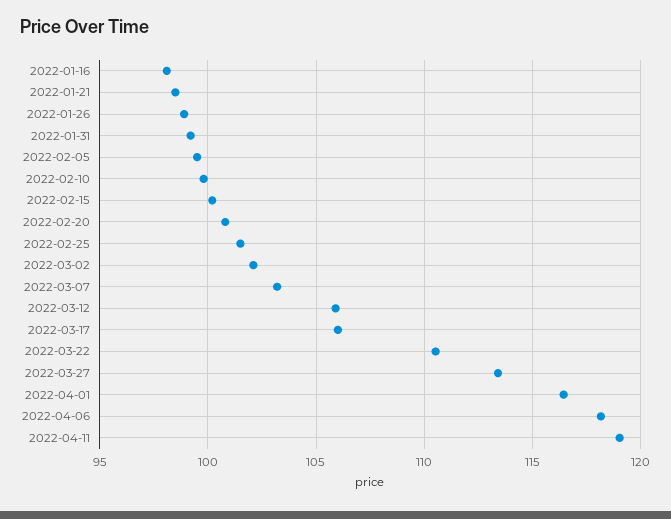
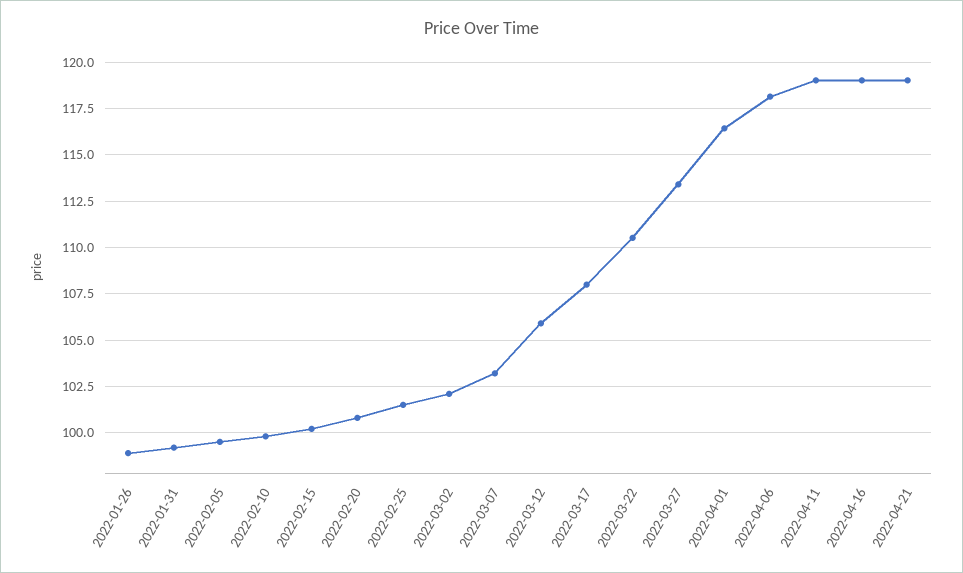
2022-01-16: 98 -> none
2022-01-21: 98.5 -> none
2022-03-17: 106 -> 108
2022-04-16: none -> 119
2022-04-21: none -> 119

